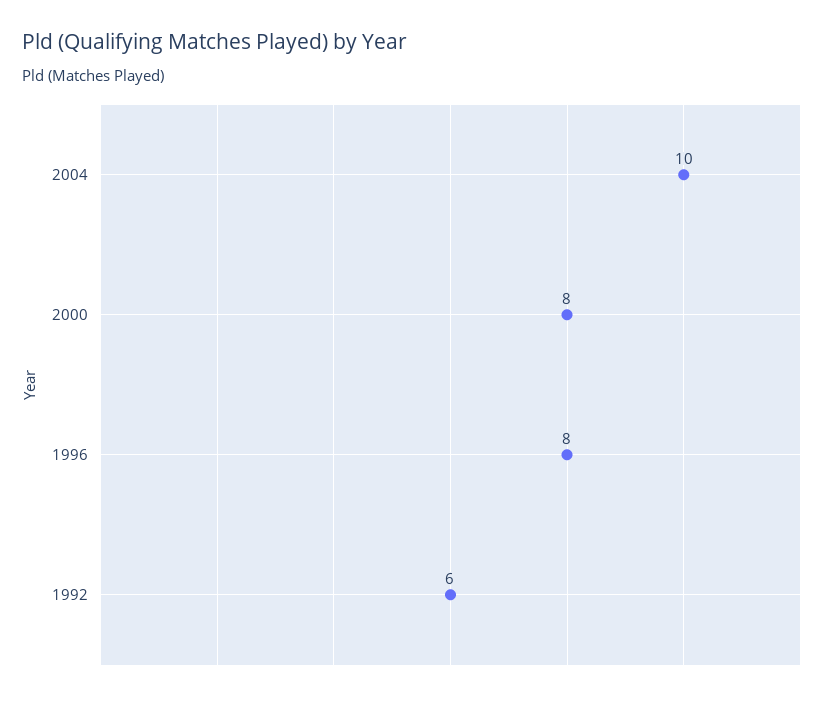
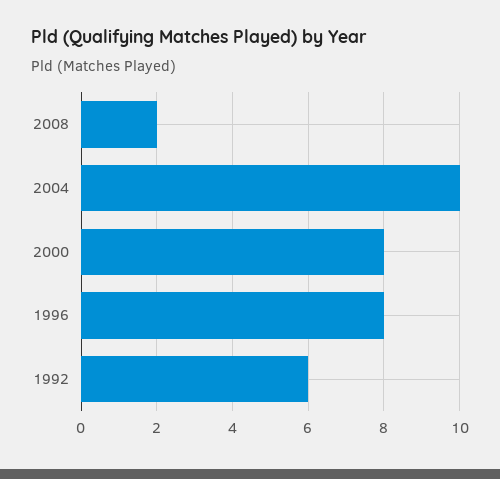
2008: none -> 2

